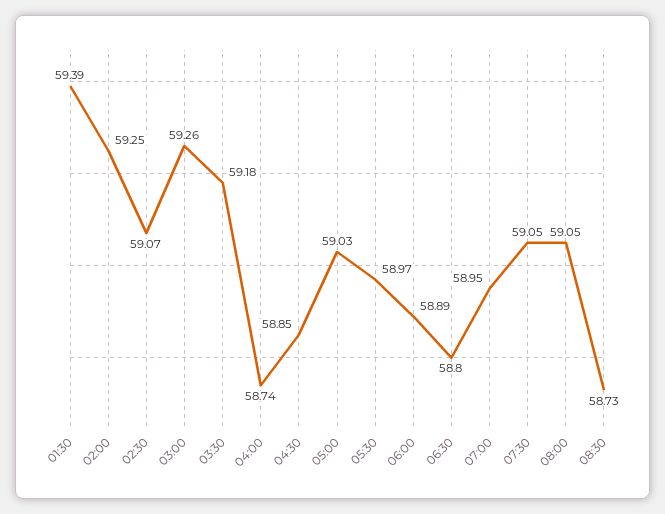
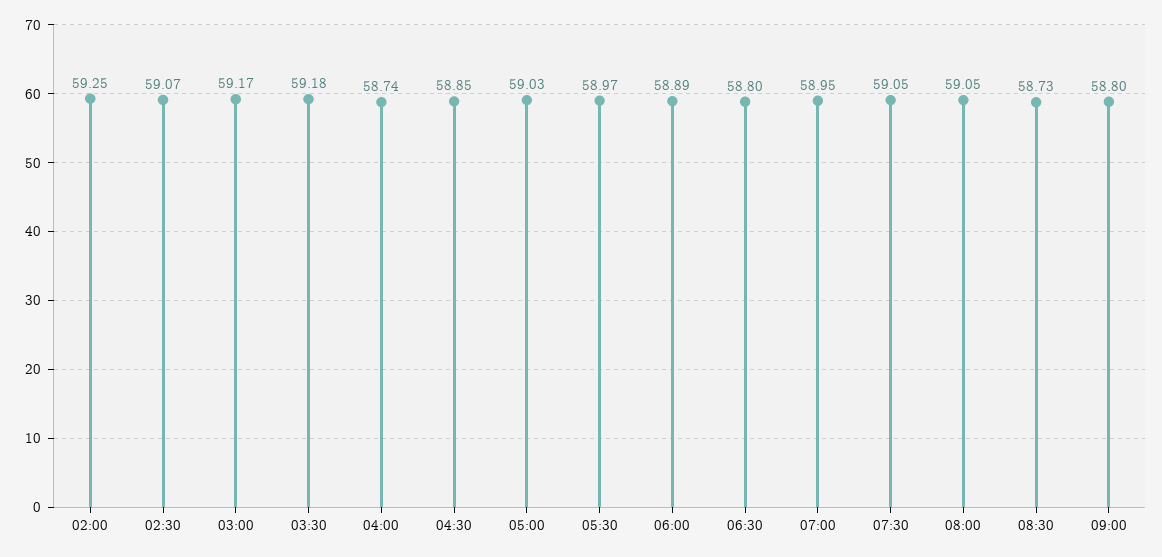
01:30: 59.39 -> none
03:00: 59.26 -> 59.17
09:00: none -> 58.8

